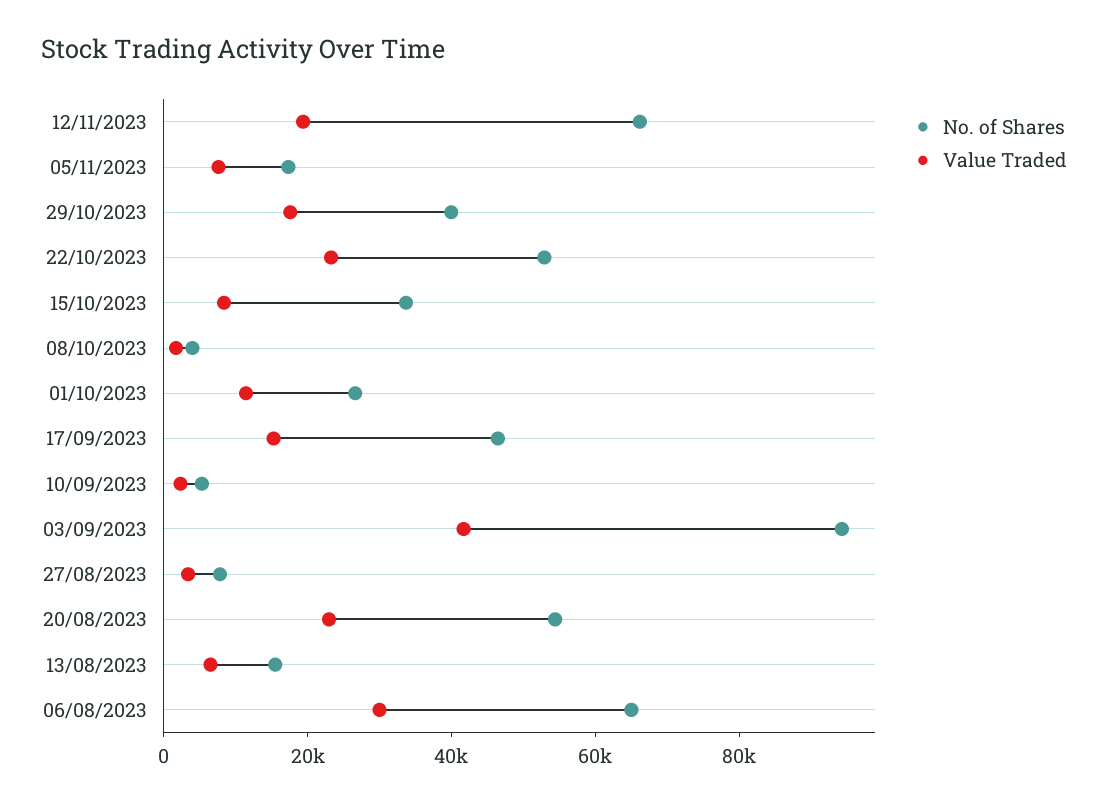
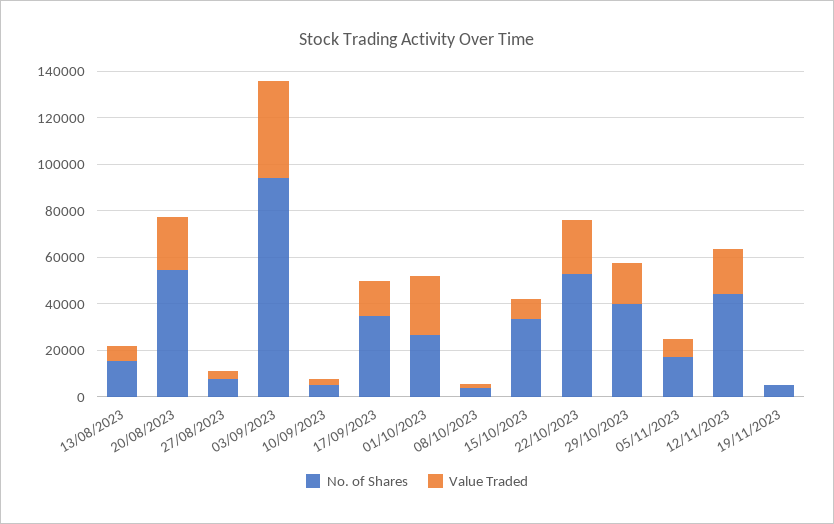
No. of Shares, 12/11/2023: 65000 -> 45000
Value Traded, 01/10/2023: 10000 -> 25000
No. of Shares, 17/09/2023: 45000 -> 35000
No. of Shares, 06/08/2023: 65000 -> none
Value Traded, 06/08/2023: 30000 -> none
No. of Shares, 19/11/2023: none -> 5000
Value Traded, 19/11/2023: none -> 0

